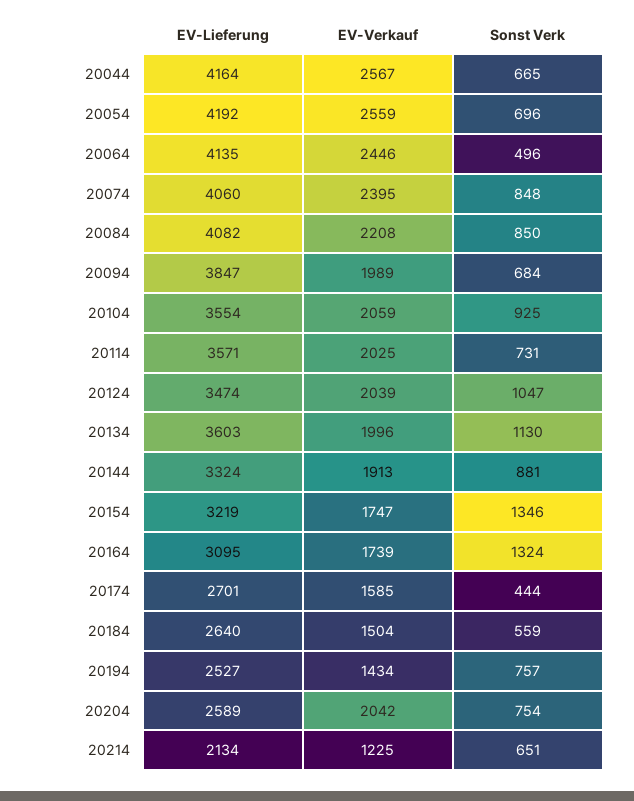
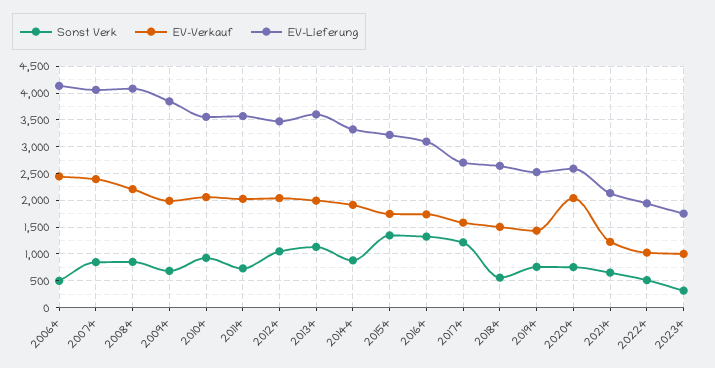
EV-Lieferung, 20044: 4164 -> none
EV-Verkauf, 20044: 2567 -> none
Sonst Verk, 20044: 665 -> none
EV-Lieferung, 20054: 4192 -> none
EV-Verkauf, 20054: 2559 -> none
Sonst Verk, 20054: 696 -> none
Sonst Verk, 20174: 444 -> 1250
Sonst Verk, 20224: none -> 500
EV-Verkauf, 20224: none -> 1000
EV-Lieferung, 20224: none -> 2000
Sonst Verk, 20234: none -> 250
EV-Verkauf, 20234: none -> 1000
EV-Lieferung, 20234: none -> 1750

